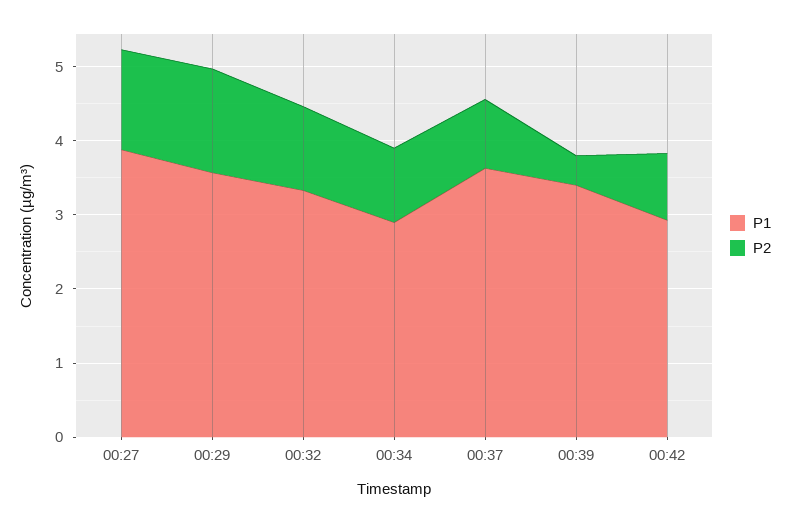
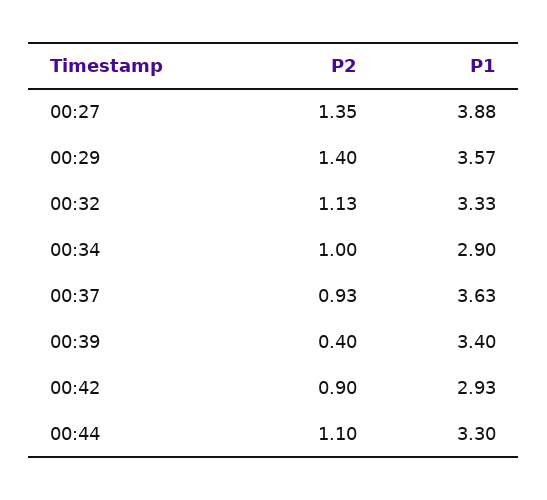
P2, 00:44: none -> 1.1
P1, 00:44: none -> 3.3

